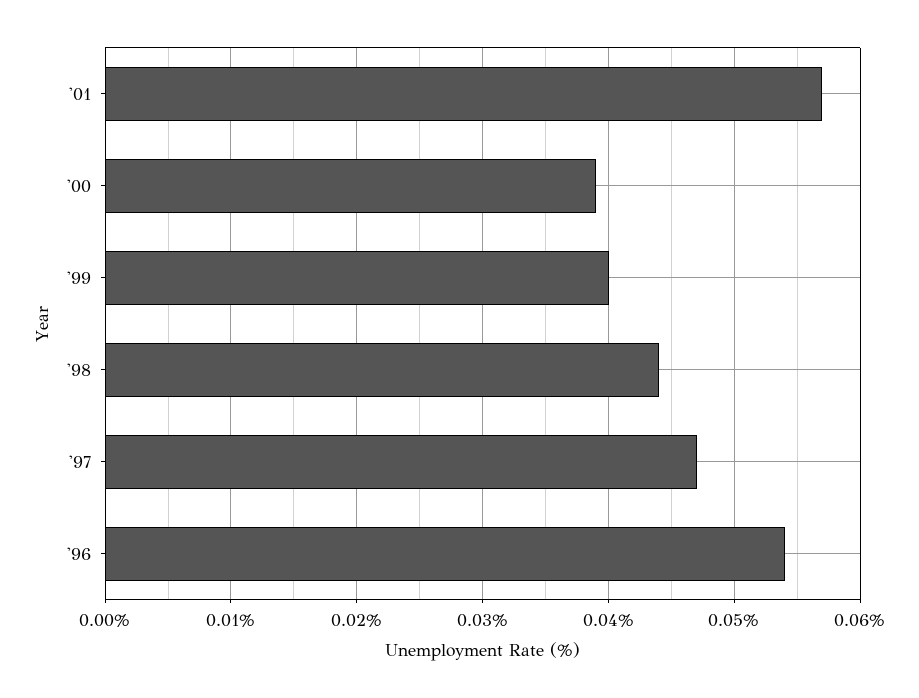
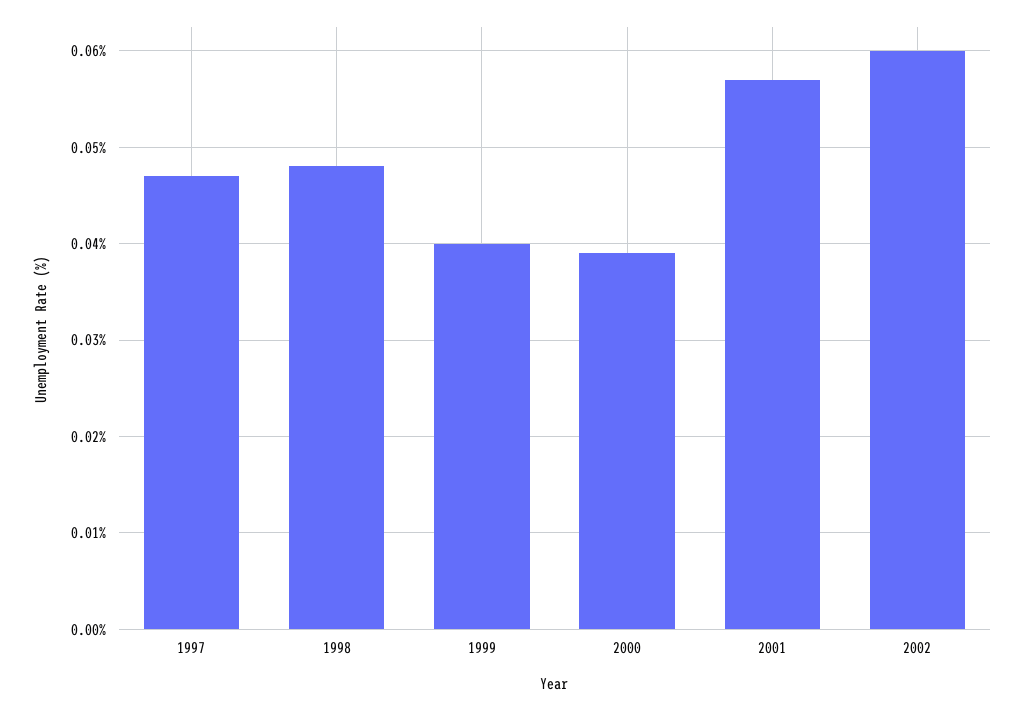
'98: 0.044 -> 0.048
'96: 0.054 -> none
2002: none -> 0.06

